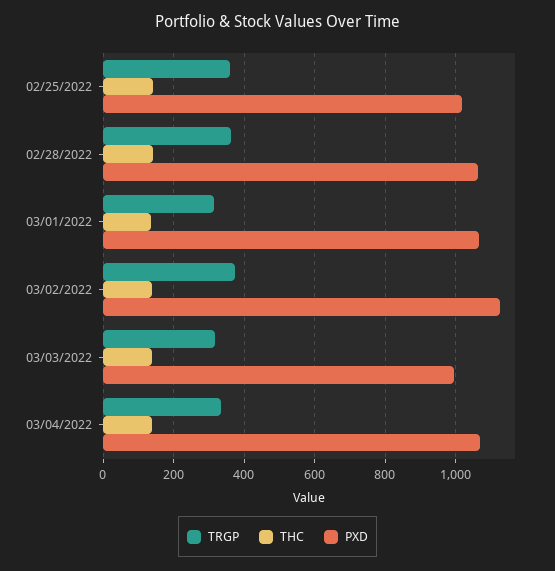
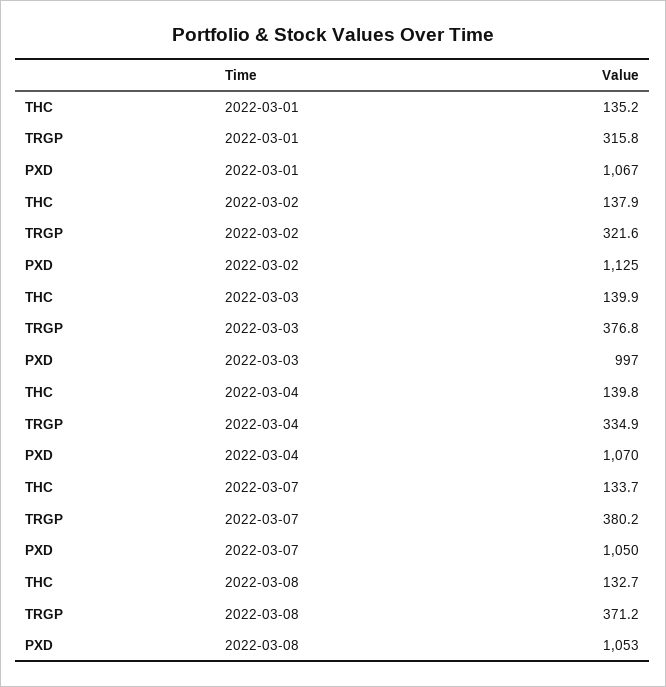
TRGP, 02/25/2022: 360 -> none
THC, 02/25/2022: 140 -> none
PXD, 02/25/2022: 1020 -> none
TRGP, 02/28/2022: 360 -> none
THC, 02/28/2022: 140 -> none
PXD, 02/28/2022: 1060 -> none
TRGP, 03/02/2022: 380 -> 321.6
TRGP, 03/03/2022: 320 -> 376.8
THC, 2022-03-07: none -> 133.7
TRGP, 2022-03-07: none -> 380.2
PXD, 2022-03-07: none -> 1050
THC, 2022-03-08: none -> 132.7
TRGP, 2022-03-08: none -> 371.2
PXD, 2022-03-08: none -> 1053

